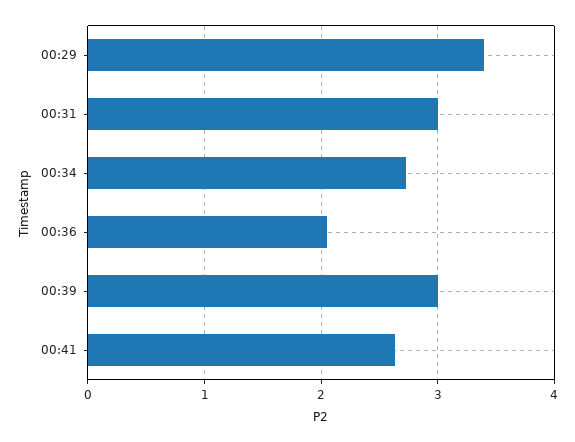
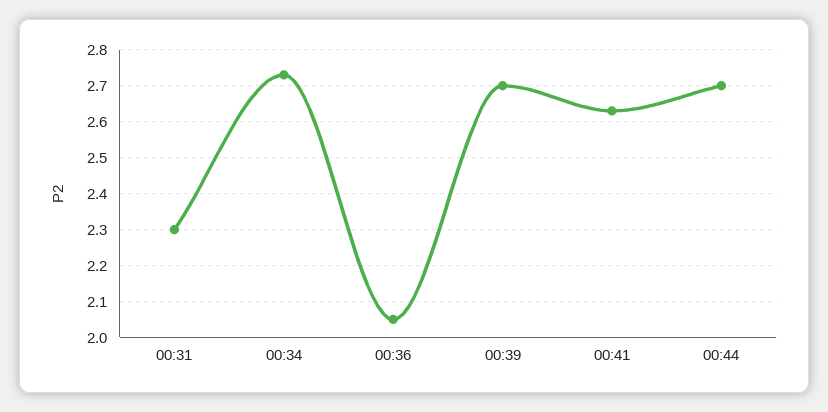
00:29: 3.4 -> none
00:31: 3 -> 2.3
00:39: 3 -> 2.7
00:44: none -> 2.7

